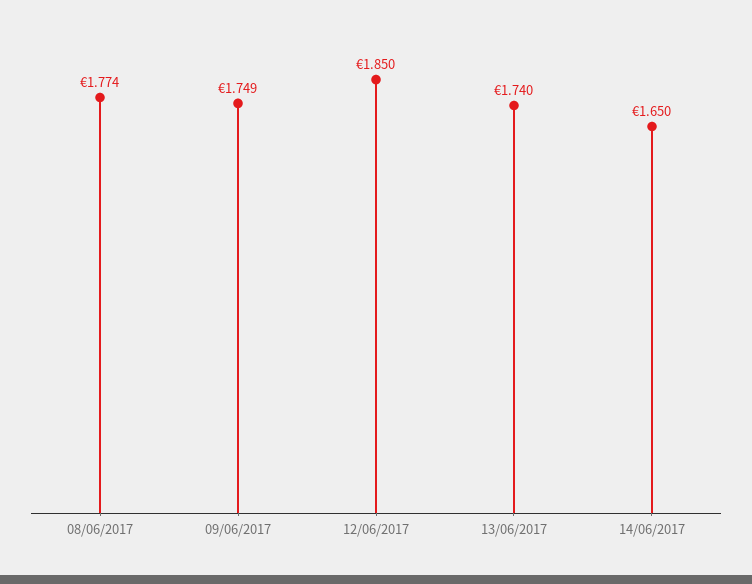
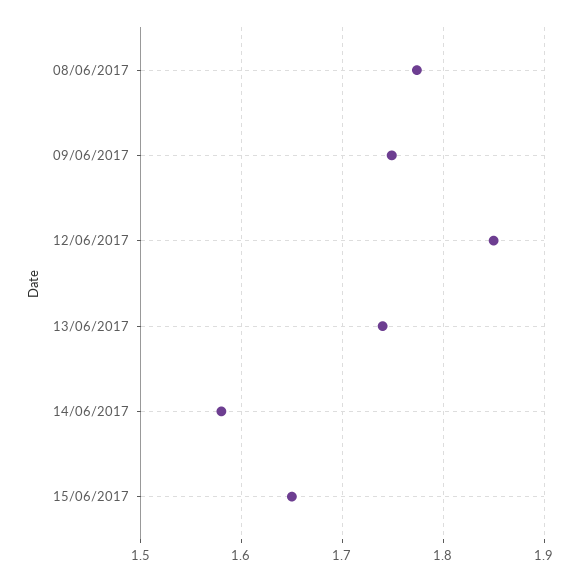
14/06/2017: 1.65 -> 1.58
15/06/2017: none -> 1.65

